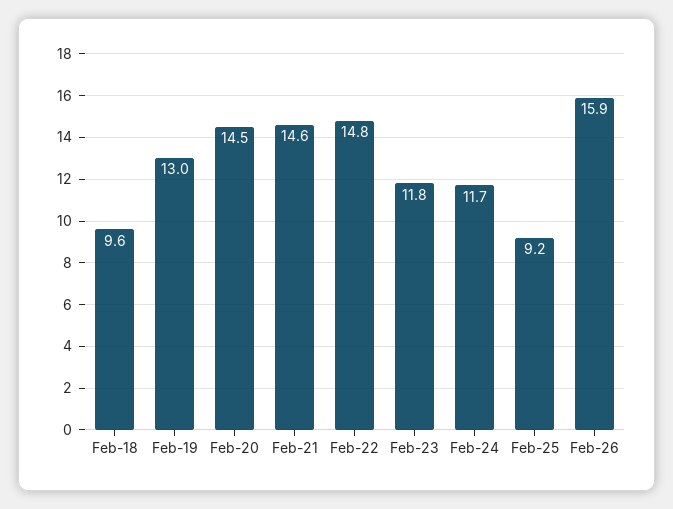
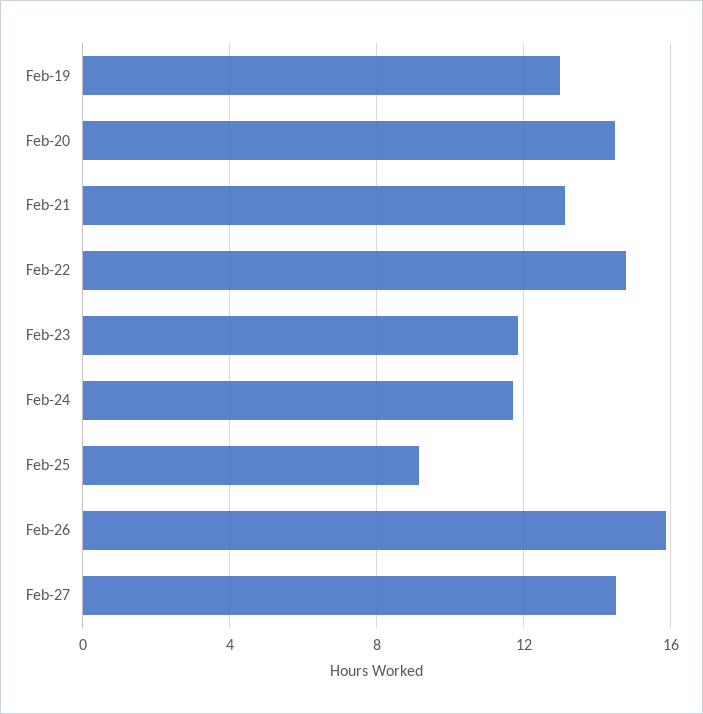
Feb-18: 9.6 -> none
Feb-21: 14.6 -> 13
Feb-27: none -> 14.5

